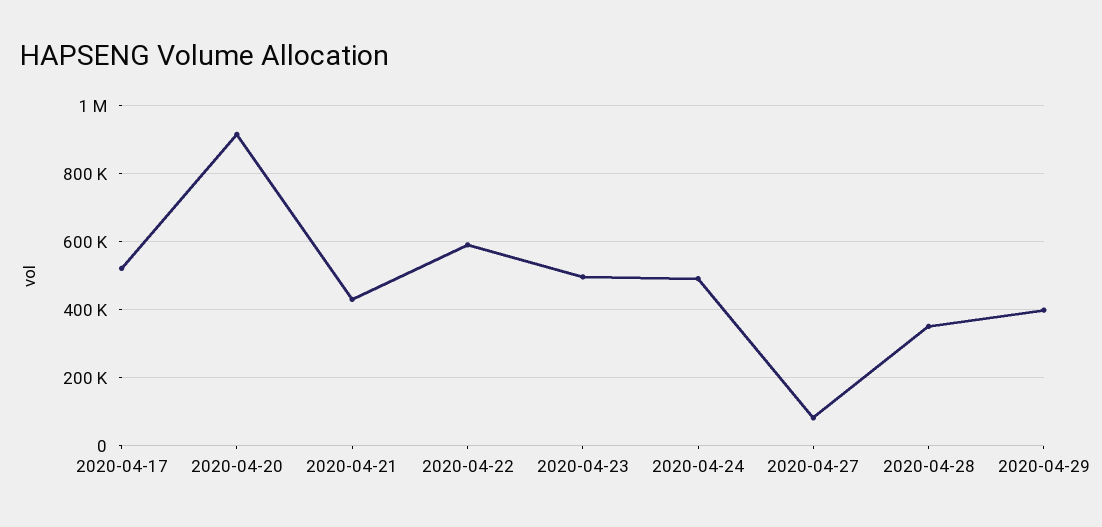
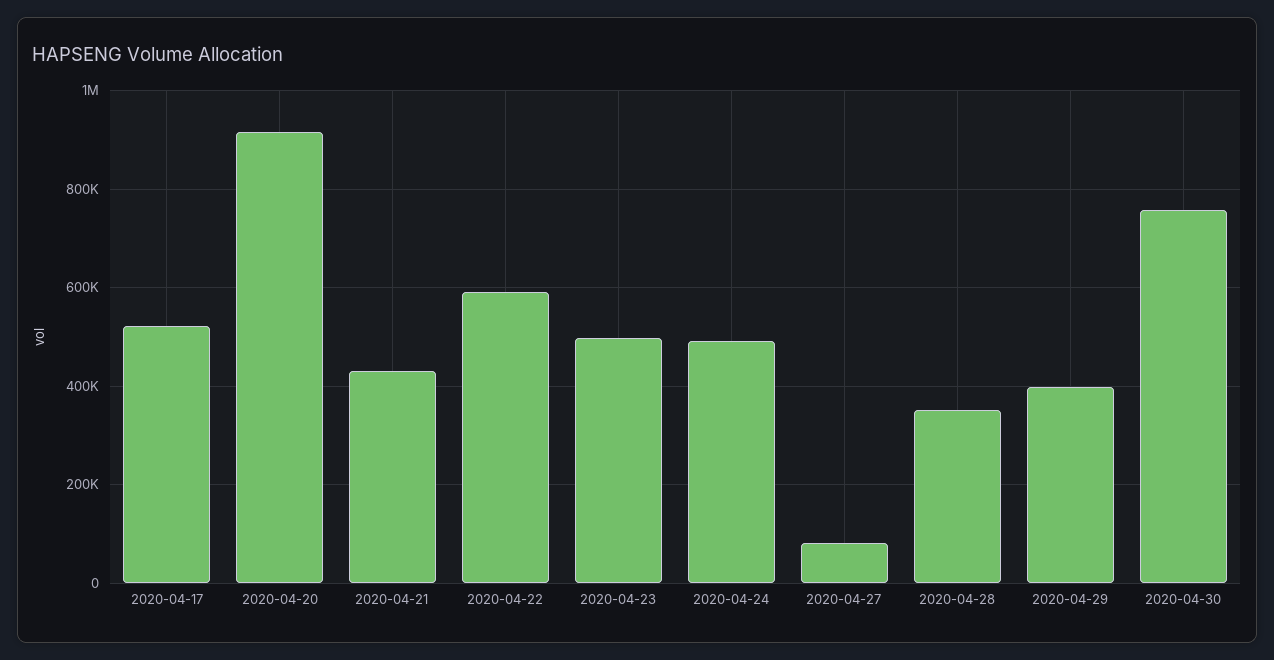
2020-04-30: none -> 760000

